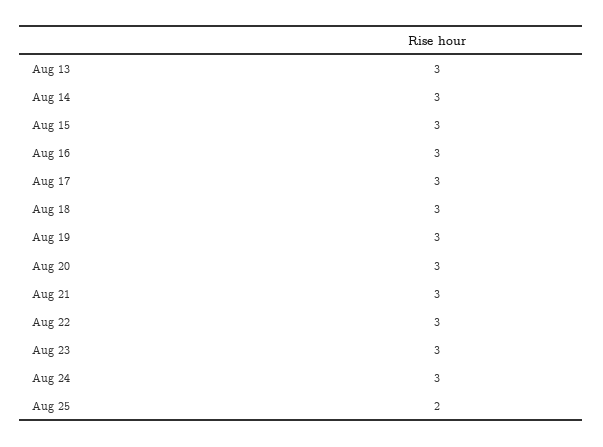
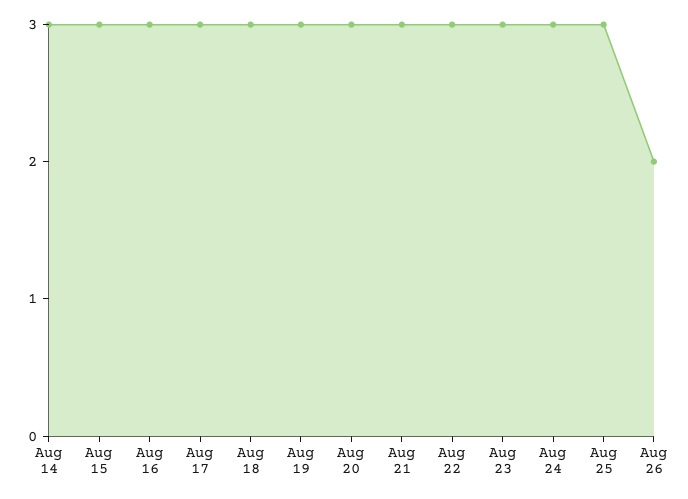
Aug 13: 3 -> none
Aug 25: 2 -> 3
Aug 26: none -> 2

